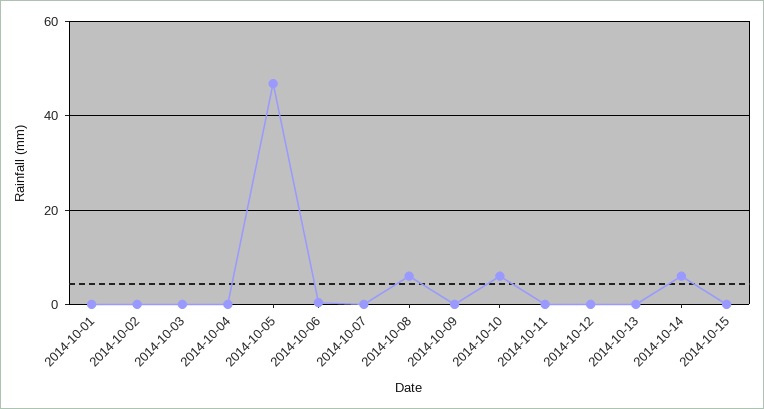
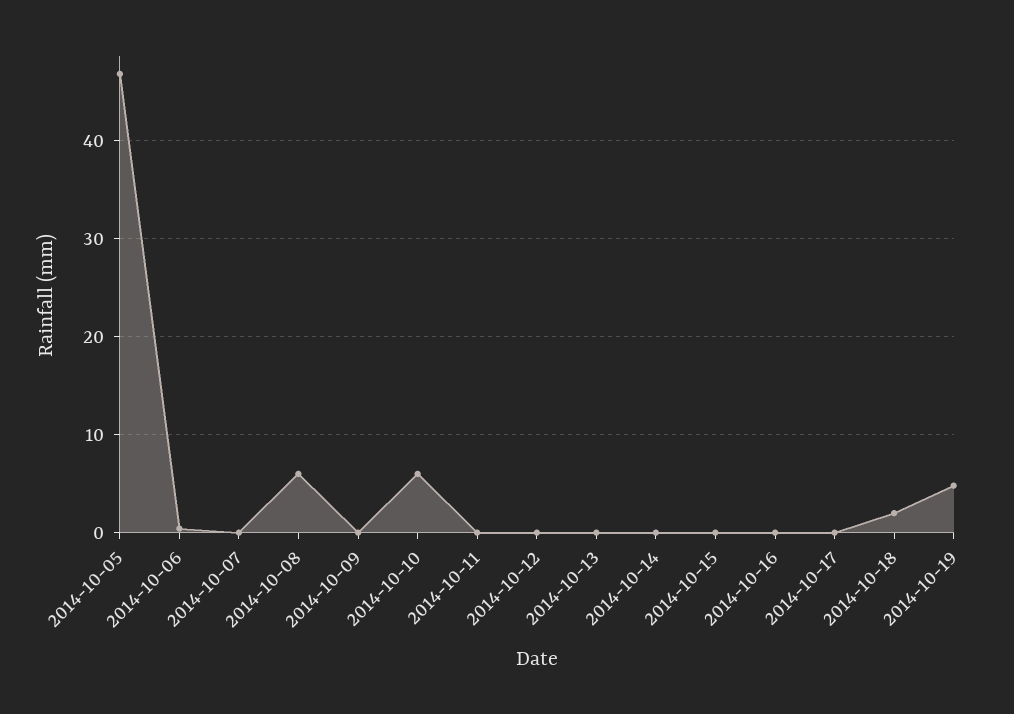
2014-10-01: 0 -> none
2014-10-02: 0 -> none
2014-10-03: 0 -> none
2014-10-04: 0 -> none
2014-10-14: 6 -> 0
2014-10-16: none -> 0
2014-10-17: none -> 0
2014-10-18: none -> 2
2014-10-19: none -> 5

